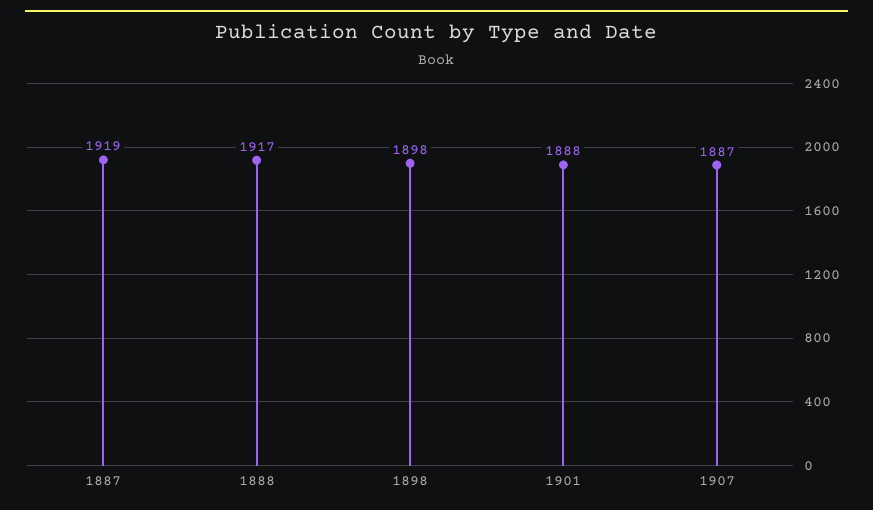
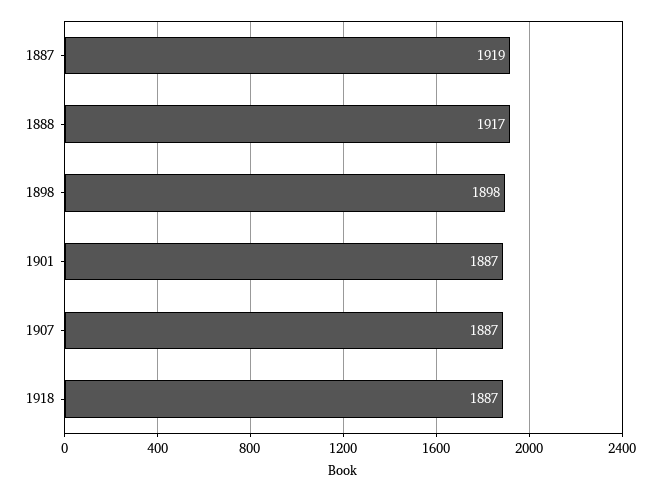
1901: 1888 -> 1887
1918: none -> 1887

